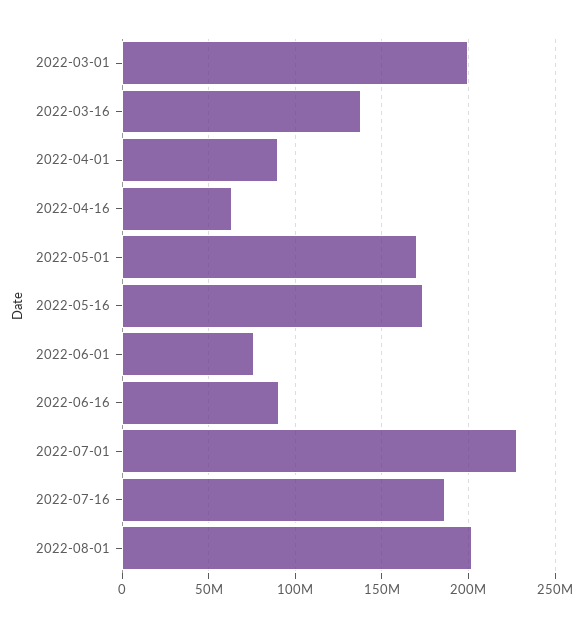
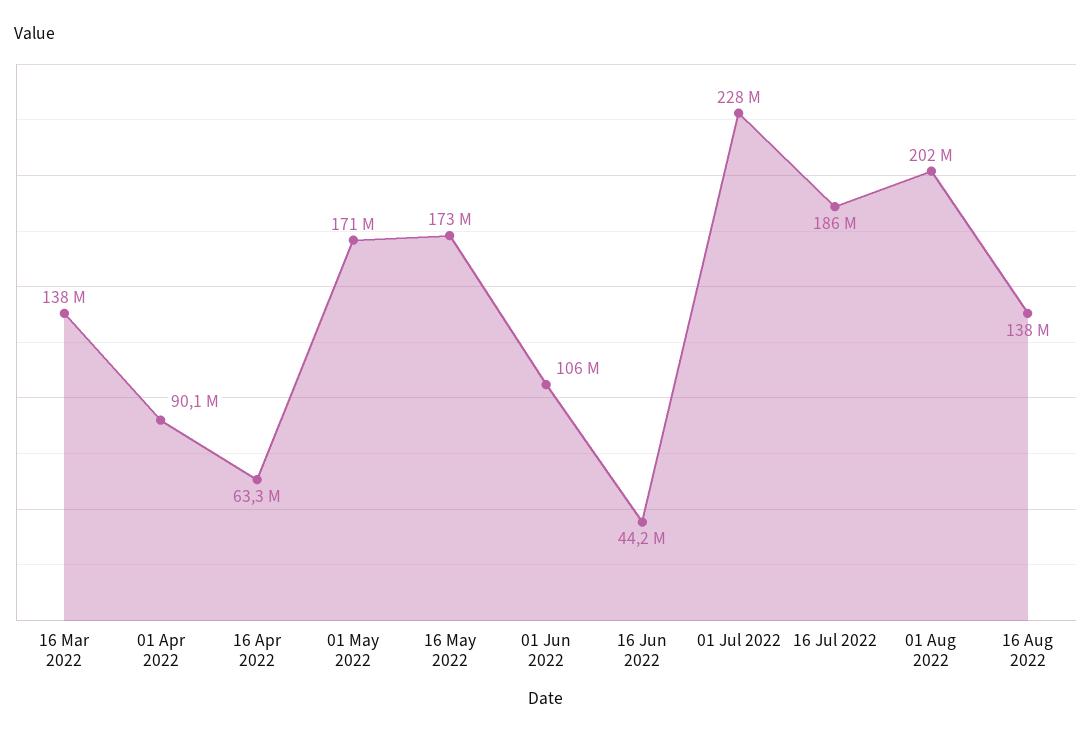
2022-03-01: 200000000 -> none
2022-06-01: 75000000 -> 106000000
2022-06-16: 90000000 -> 44200000
16 Aug 2022: none -> 138000000

